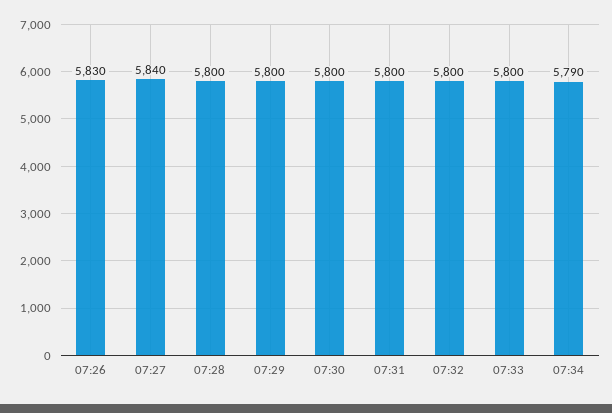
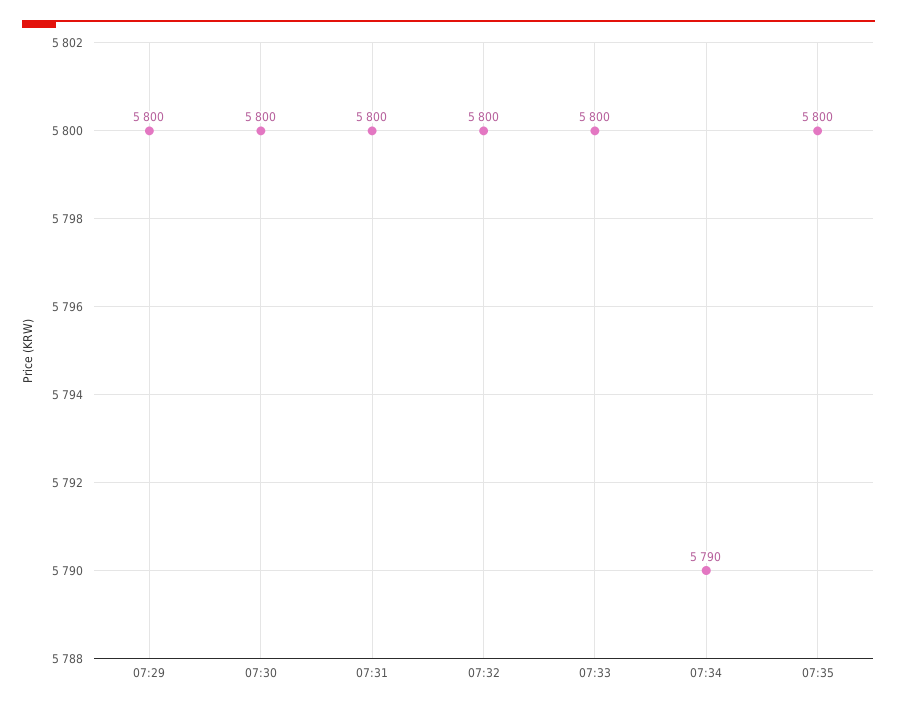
07:26: 5830 -> none
07:27: 5840 -> none
07:28: 5800 -> none
07:35: none -> 5800

